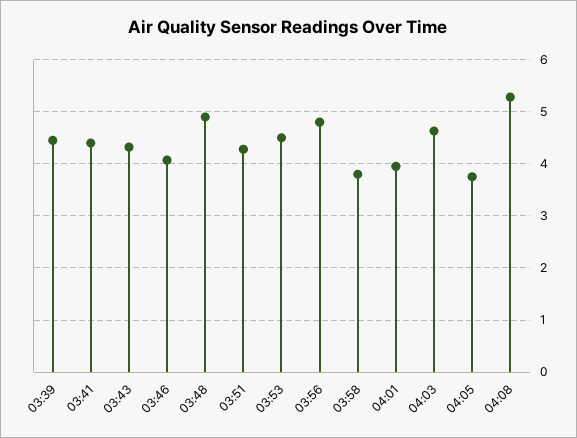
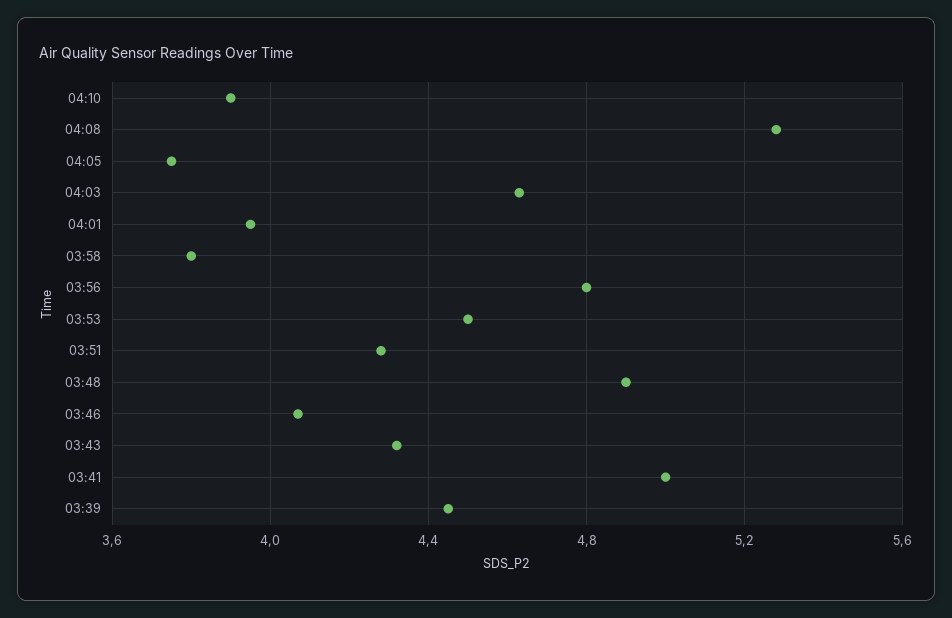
03:41: 4.4 -> 5
04:10: none -> 3.9

